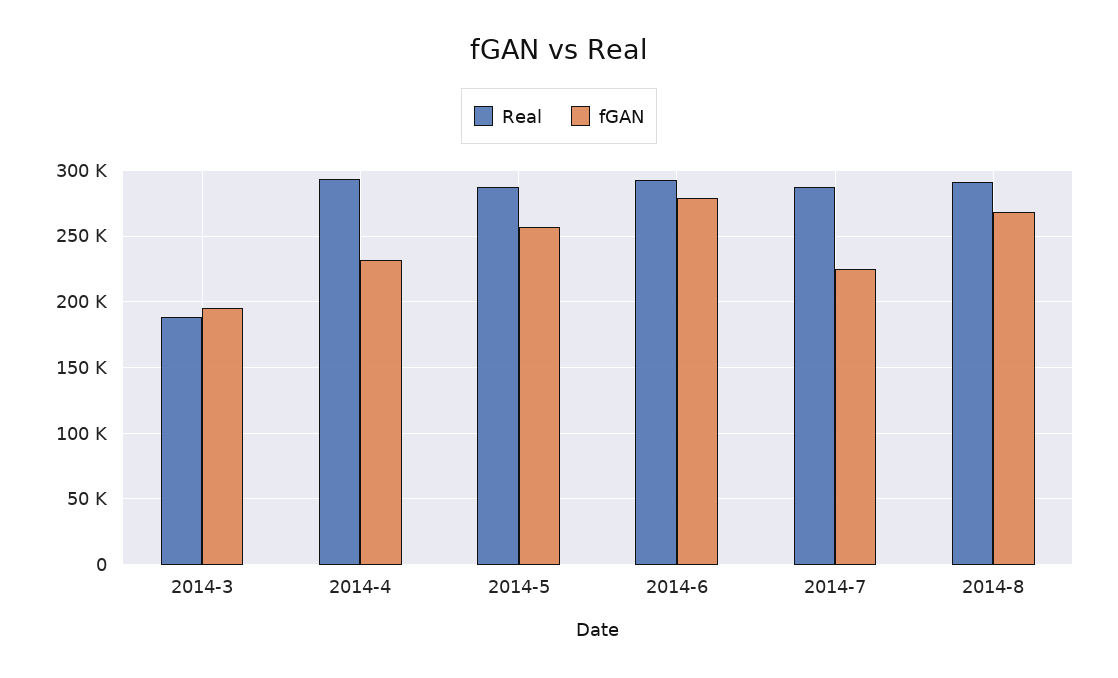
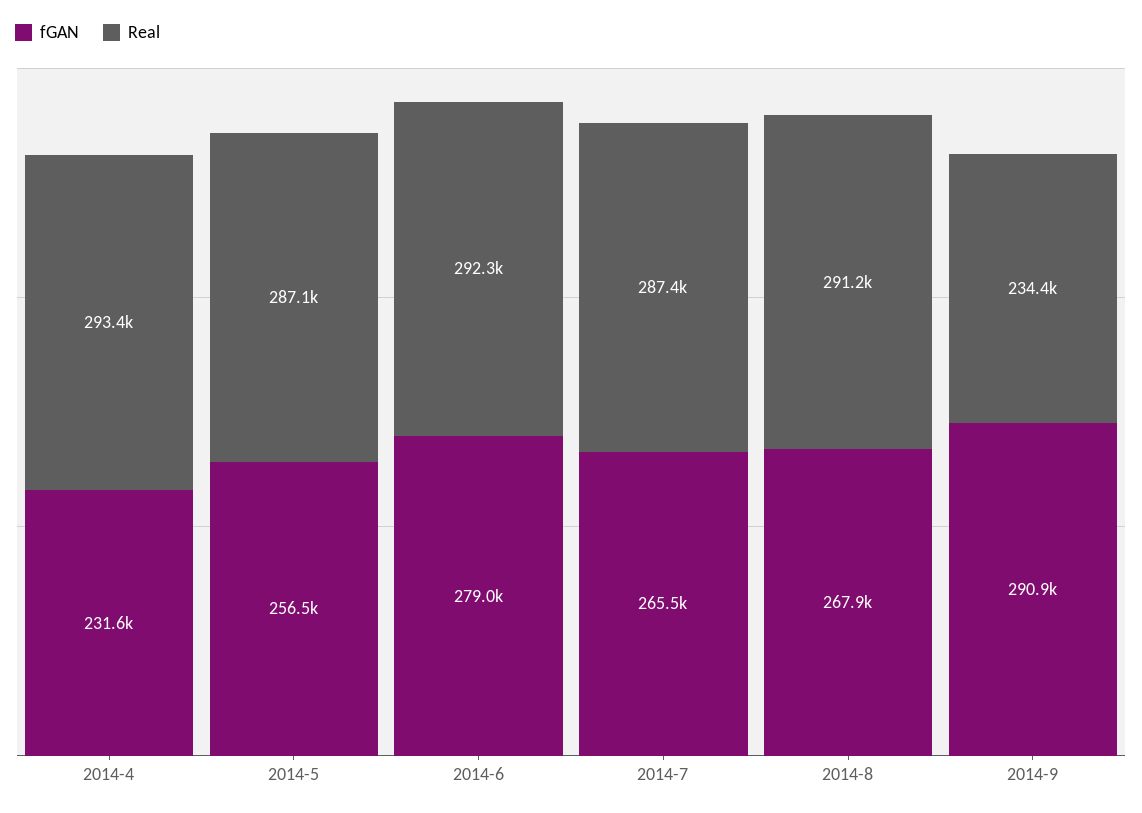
Real, 2014-3: 190000 -> none
fGAN, 2014-3: 195000 -> none
fGAN, 2014-7: 225000 -> 265500
fGAN, 2014-9: none -> 290900
Real, 2014-9: none -> 234400

